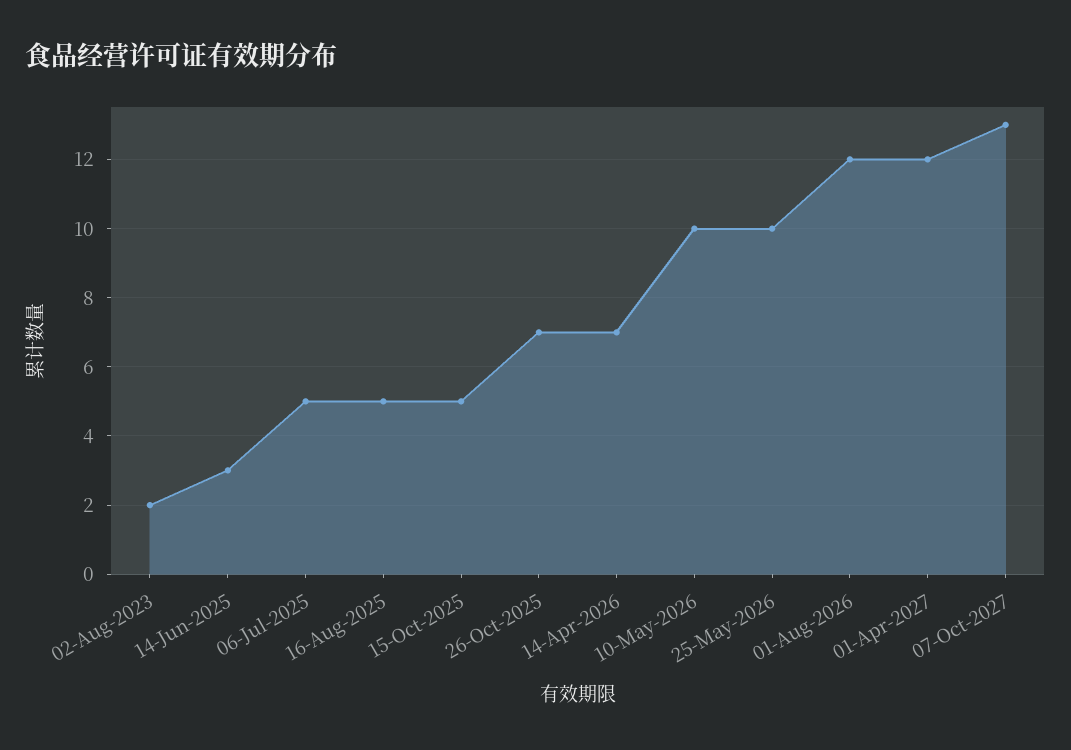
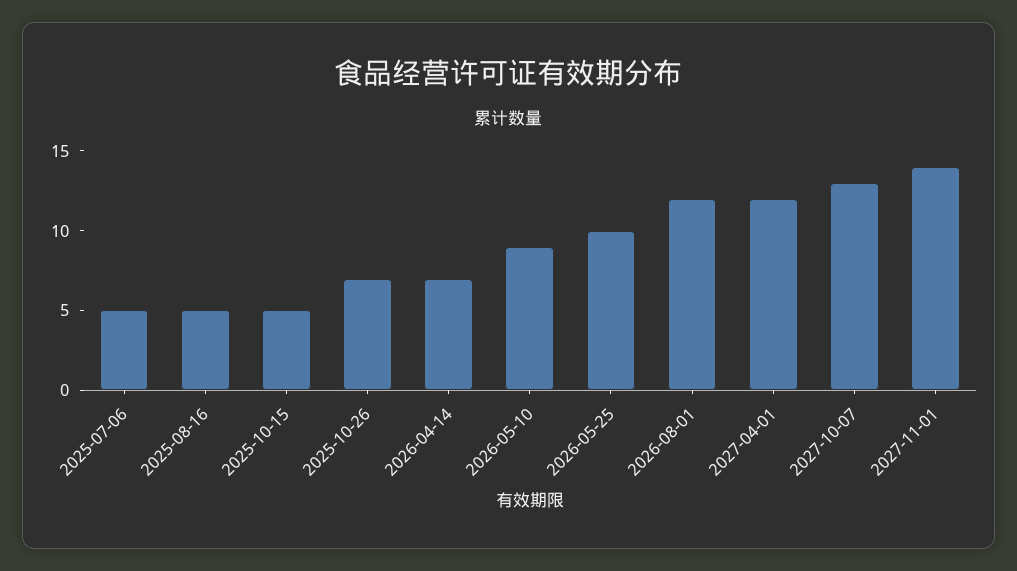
02-Aug-2023: 2 -> none
14-Jun-2025: 3 -> none
10-May-2026: 10 -> 9
2027-11-01: none -> 14

